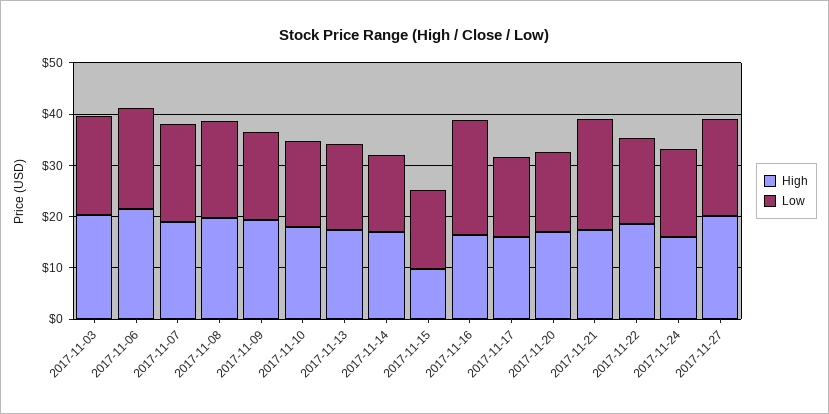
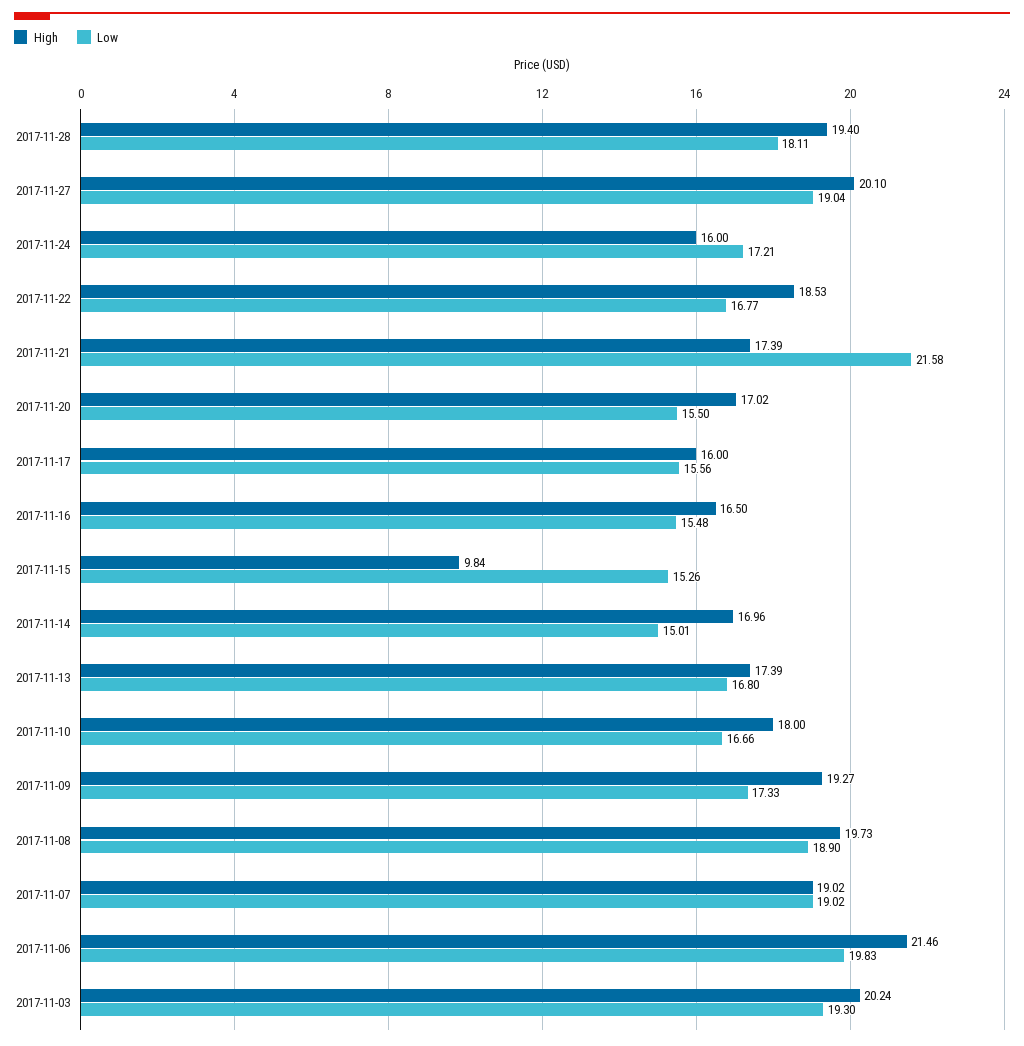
Low, 2017-11-16: 22 -> 15.48
High, 2017-11-28: none -> 19.4
Low, 2017-11-28: none -> 18.11

